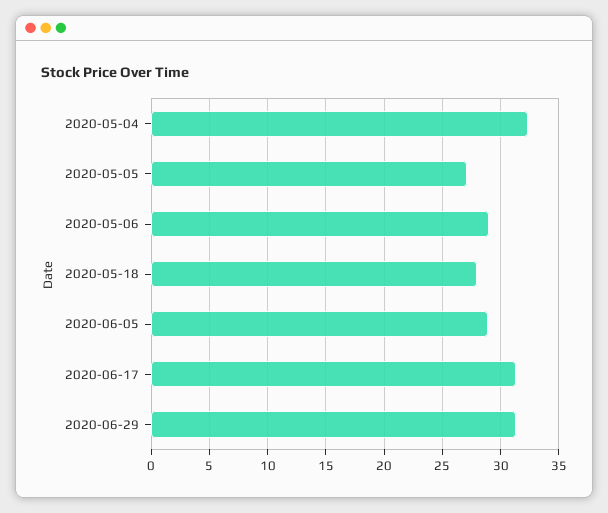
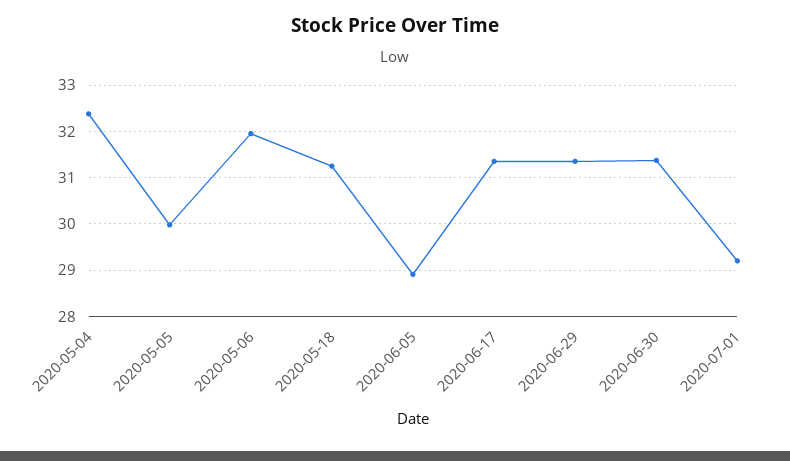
2020-05-05: 27 -> 30
2020-05-06: 29 -> 32
2020-05-18: 28 -> 31.2
2020-06-30: none -> 31.4
2020-07-01: none -> 29.2

